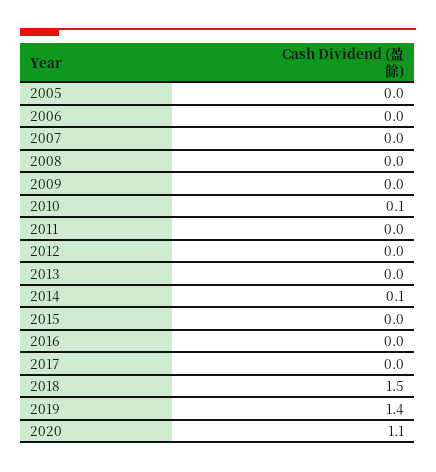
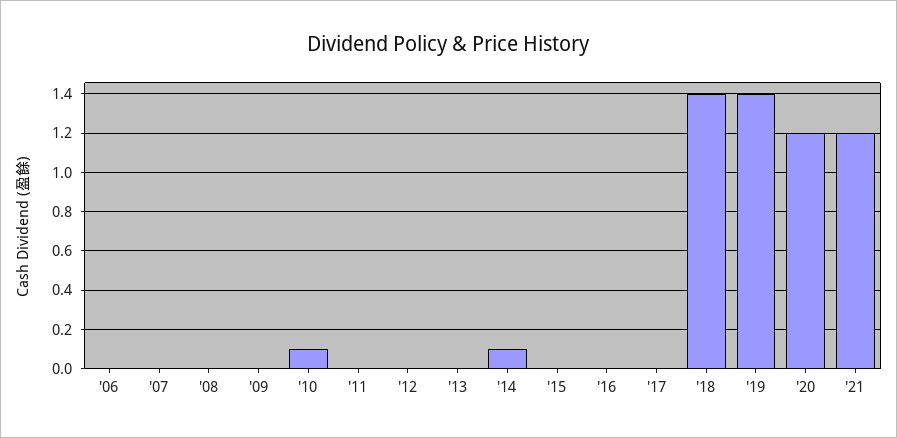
2005: 0 -> none
2018: 1.5 -> 1.4
2020: 1.1 -> 1.2
'21: none -> 1.2

